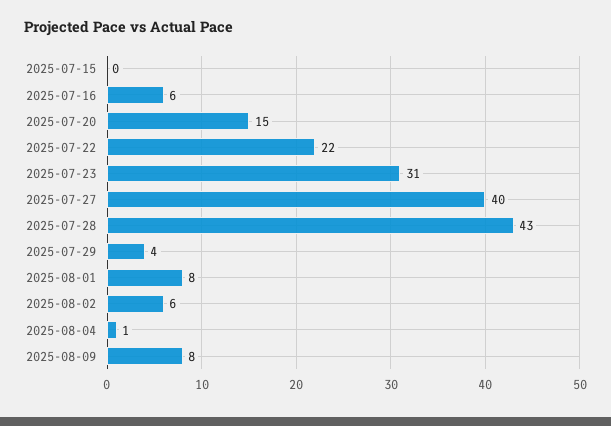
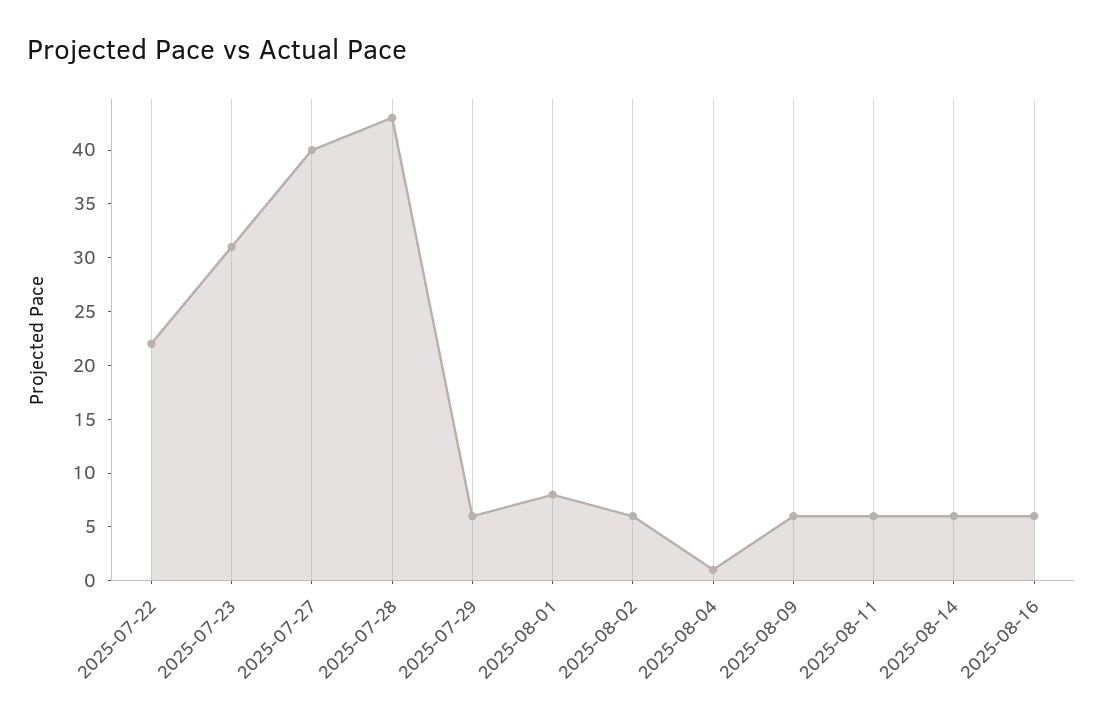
2025-07-15: 0 -> none
2025-07-16: 6 -> none
2025-07-20: 15 -> none
2025-07-29: 4 -> 6
2025-08-09: 8 -> 6
2025-08-11: none -> 6
2025-08-14: none -> 6
2025-08-16: none -> 6

